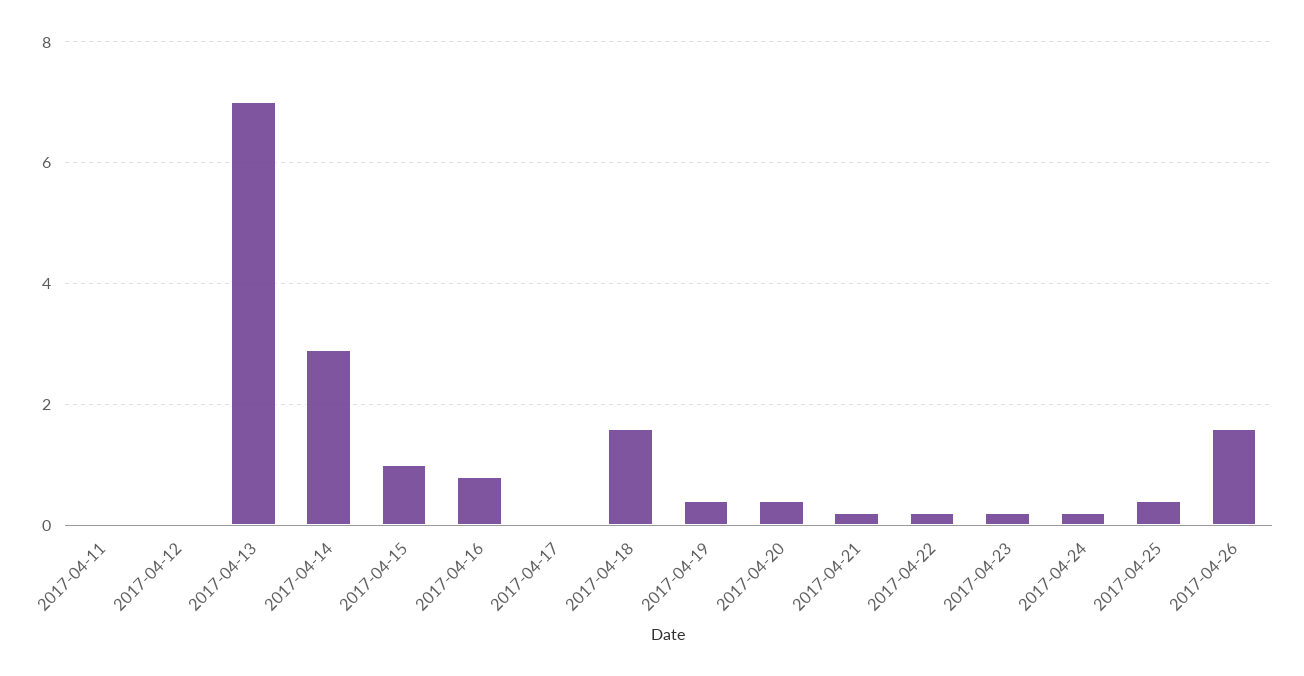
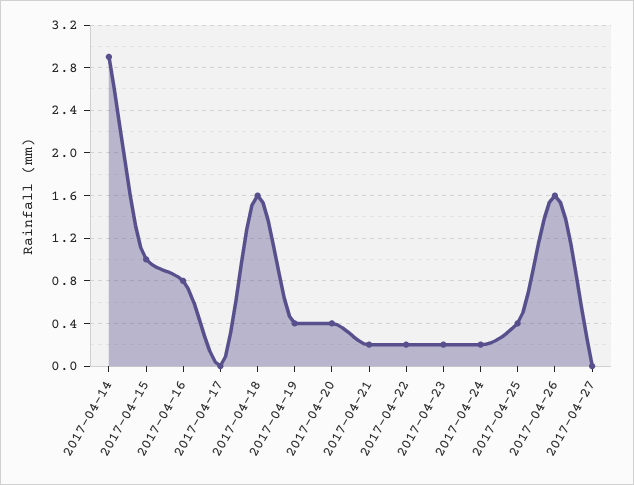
2017-04-11: 0 -> none
2017-04-12: 0 -> none
2017-04-13: 7 -> none
2017-04-27: none -> 0

